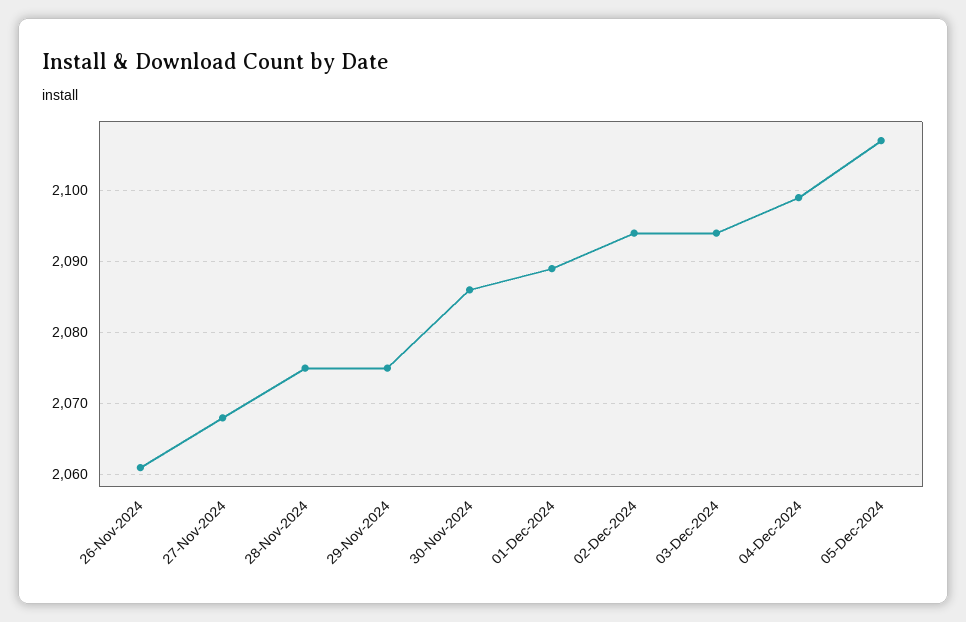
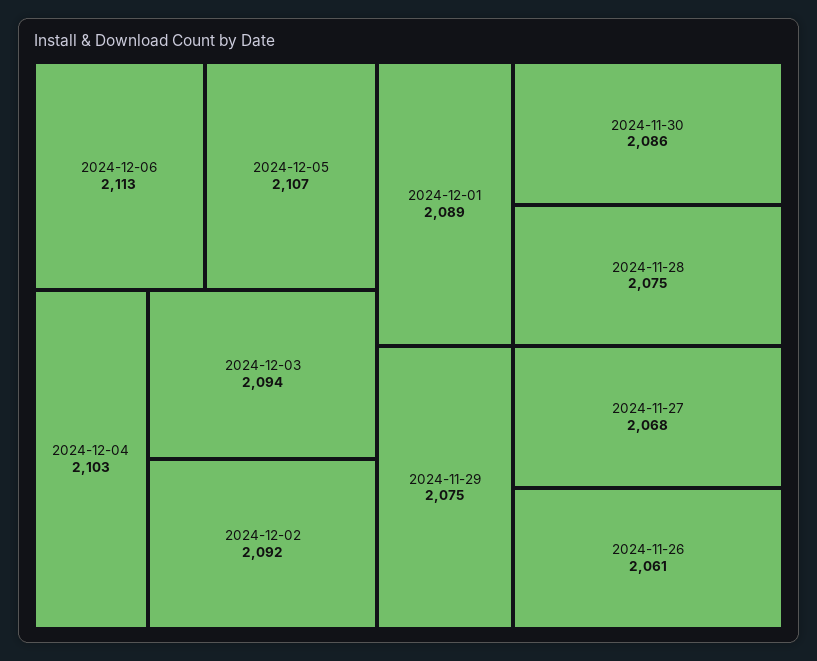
02-Dec-2024: 2094 -> 2092
04-Dec-2024: 2099 -> 2103
2024-12-06: none -> 2113

